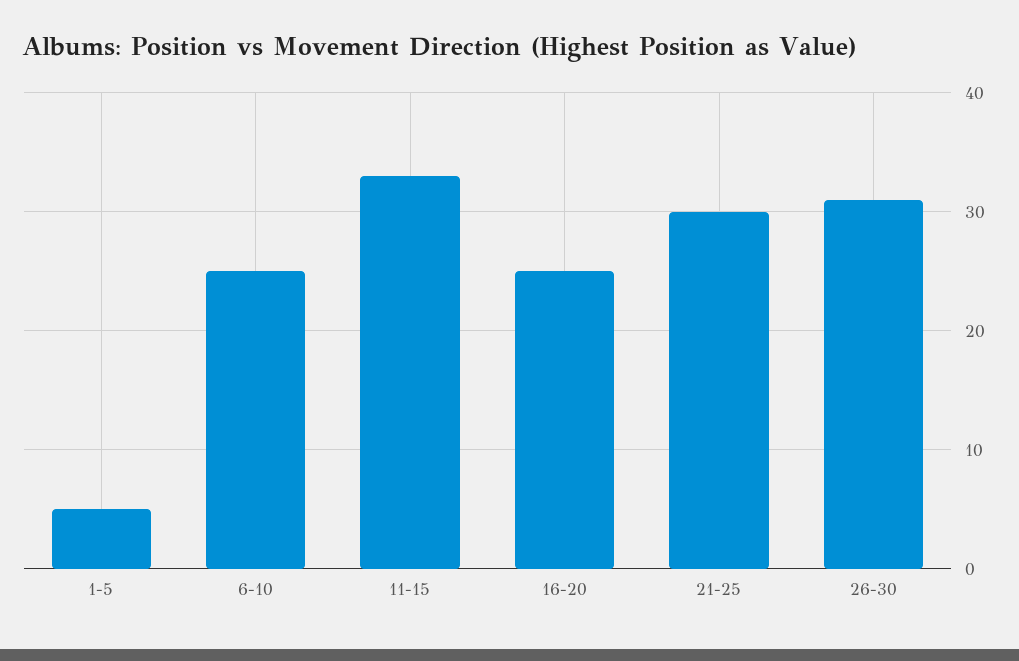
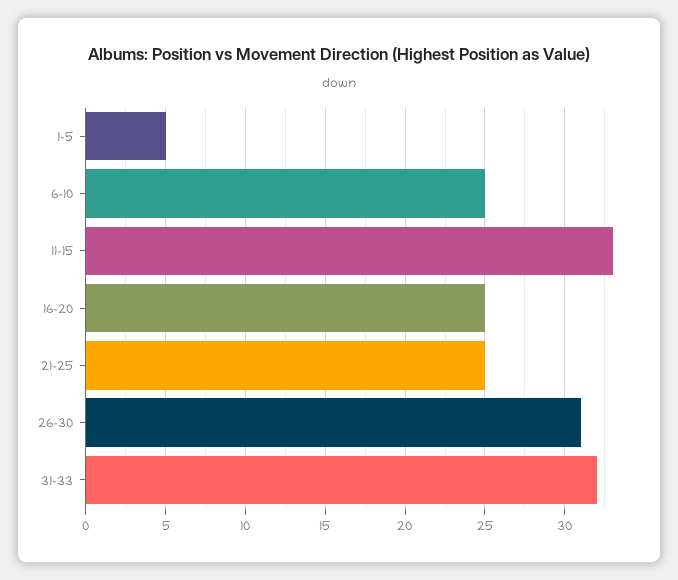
21-25: 30 -> 25
31-33: none -> 32

